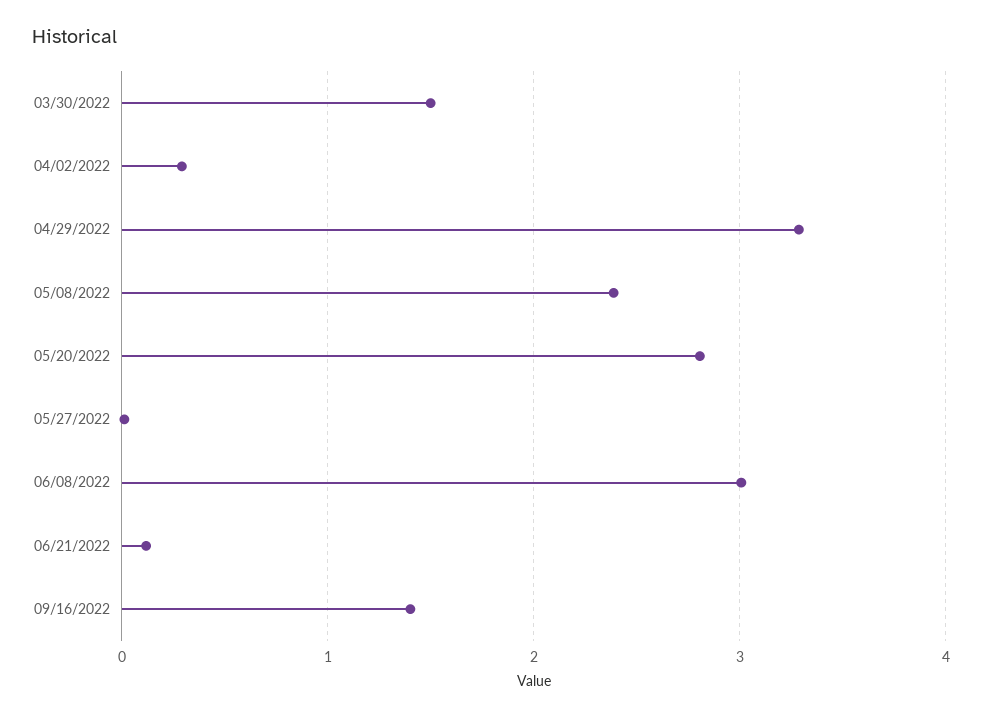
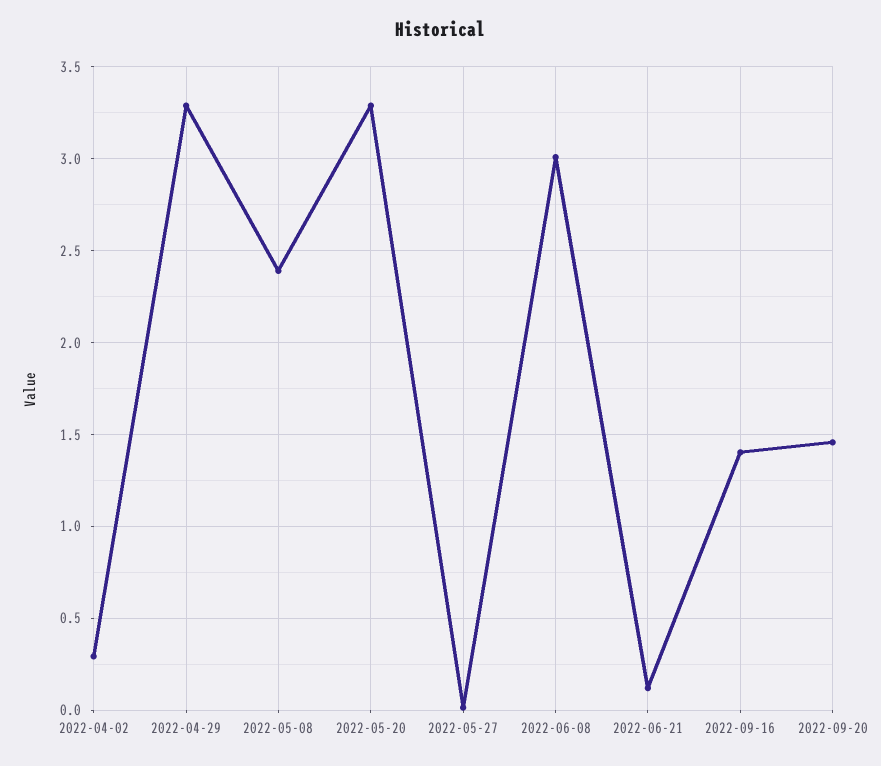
03/30/2022: 1.5 -> none
05/20/2022: 2.8 -> 3.3
2022-09-20: none -> 1.45

